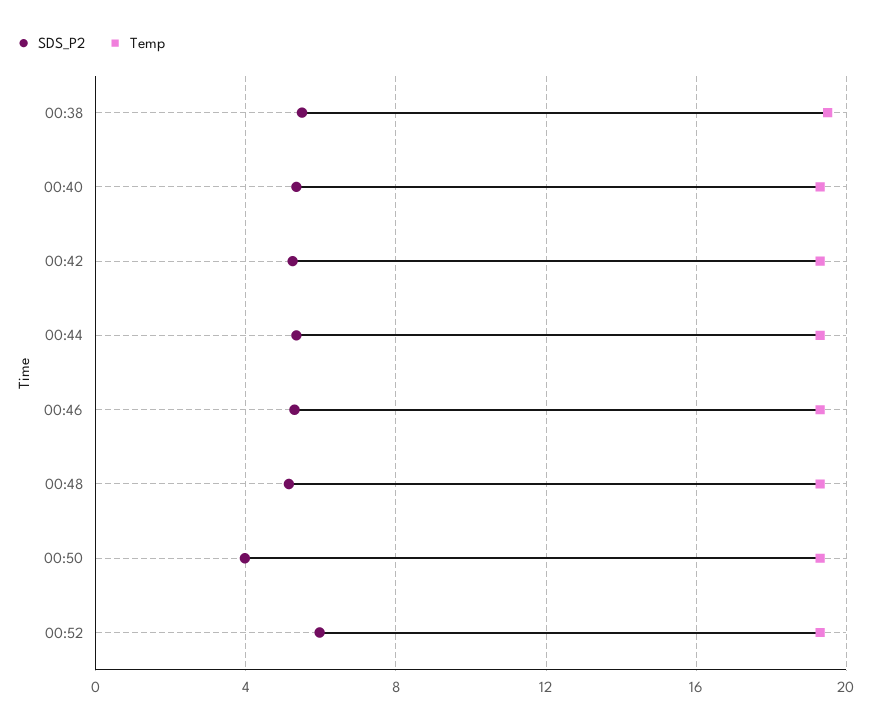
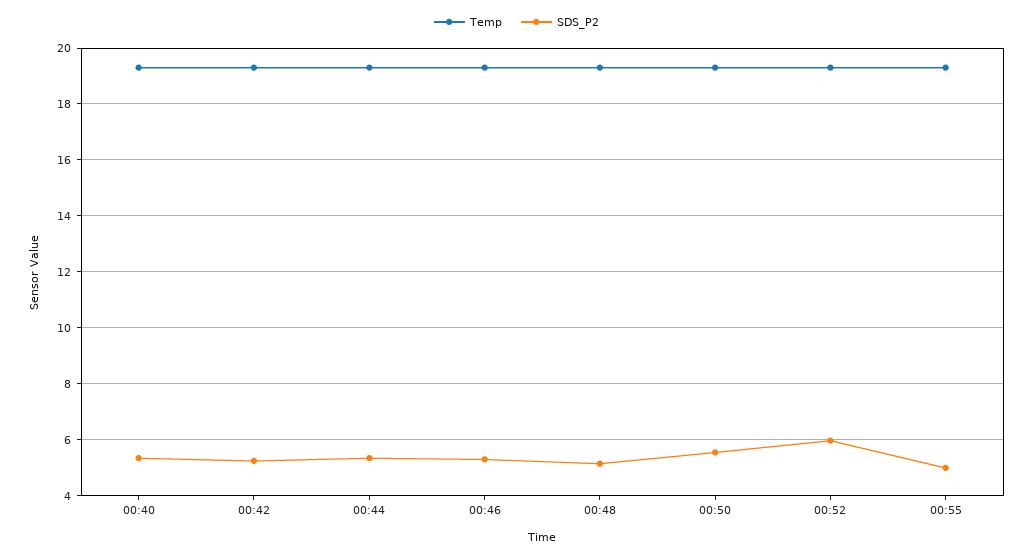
SDS_P2, 00:38: 5.5 -> none
Temp, 00:38: 19.5 -> none
SDS_P2, 00:50: 4 -> 5.5
Temp, 00:55: none -> 19.25
SDS_P2, 00:55: none -> 5

